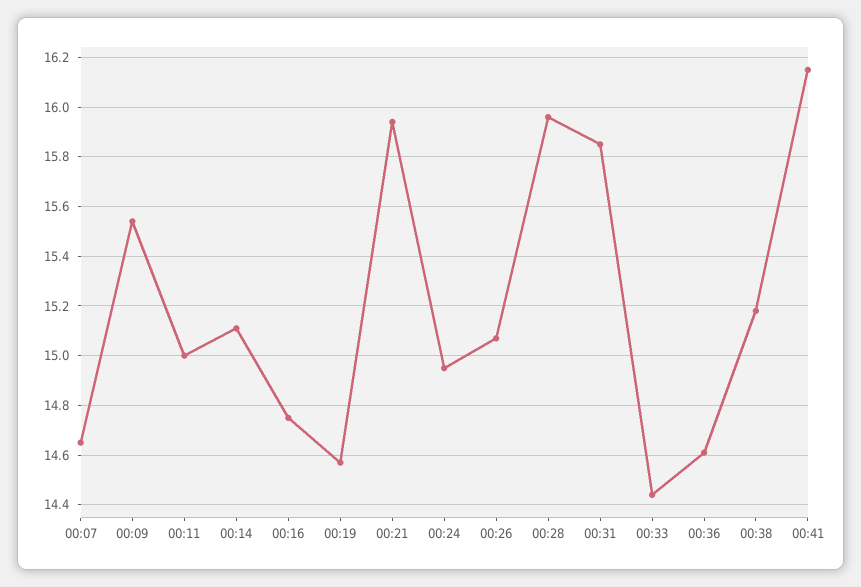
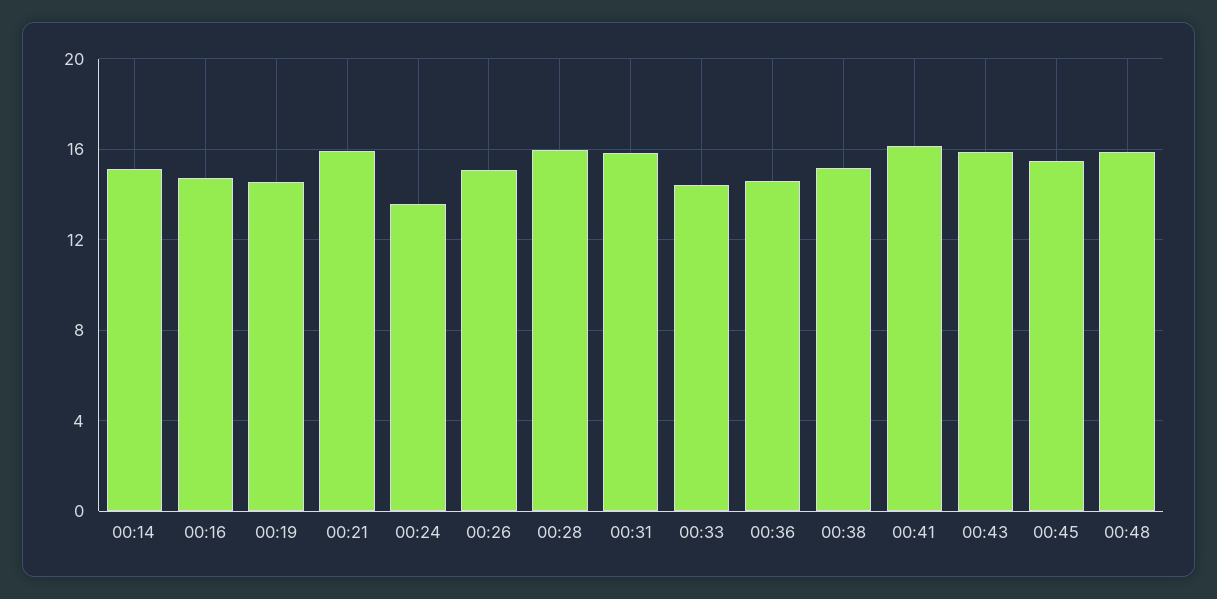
00:07: 14.65 -> none
00:09: 15.55 -> none
00:11: 15 -> none
00:24: 14.95 -> 13.5
00:43: none -> 16
00:45: none -> 15.5
00:48: none -> 16

